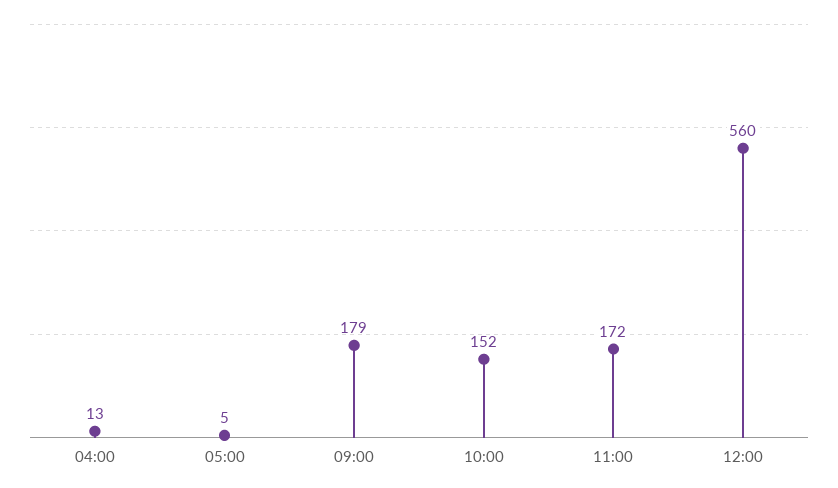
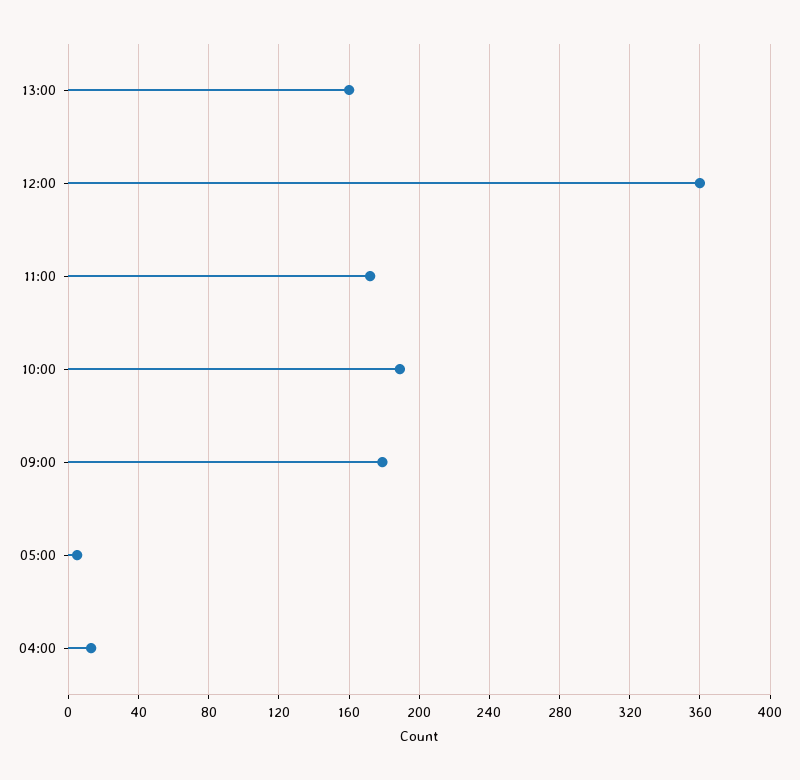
10:00: 152 -> 190
12:00: 560 -> 360
13:00: none -> 160

